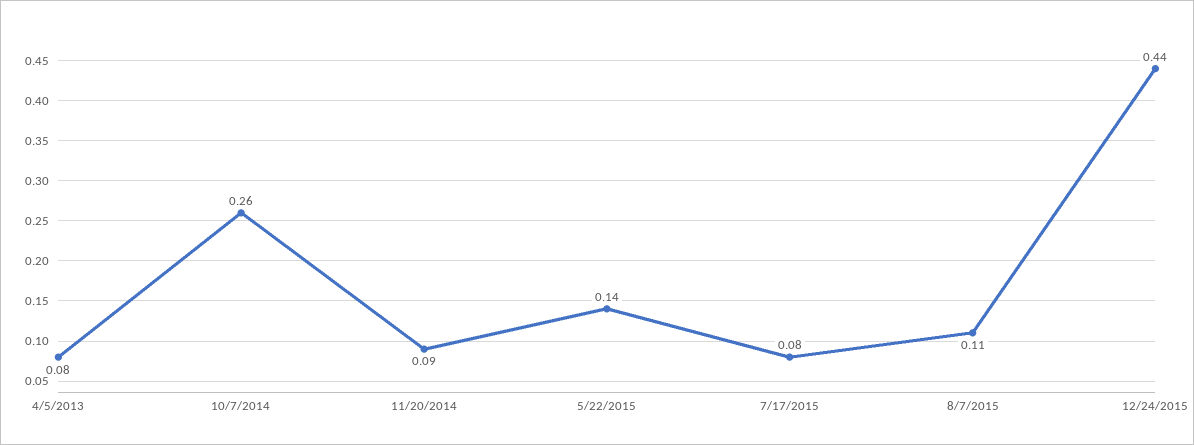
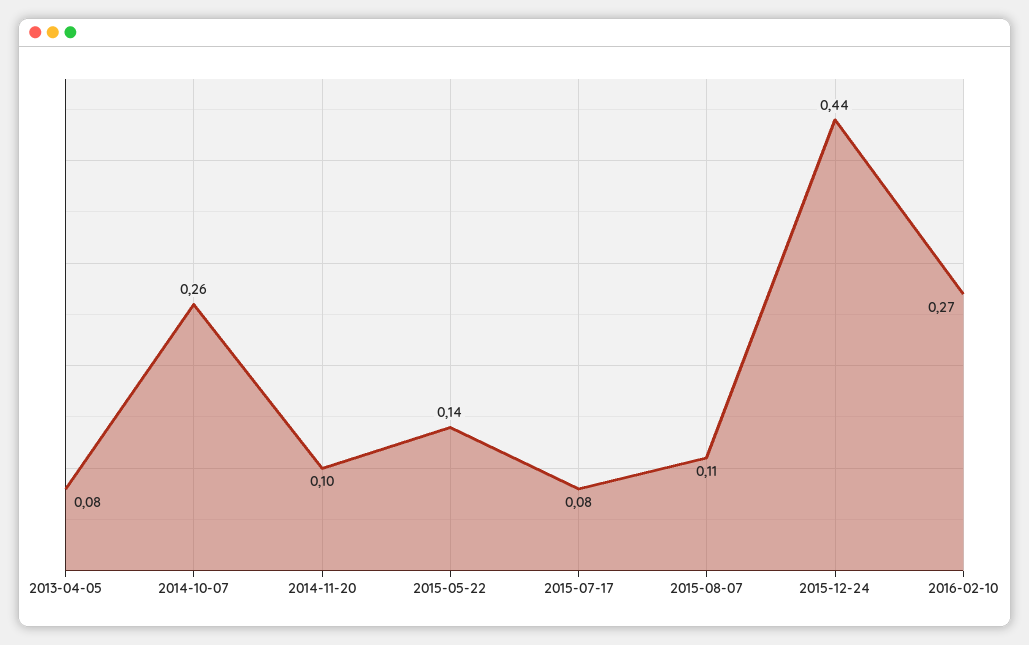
11/20/2014: 0.09 -> 0.1
2016-02-10: none -> 0.27

